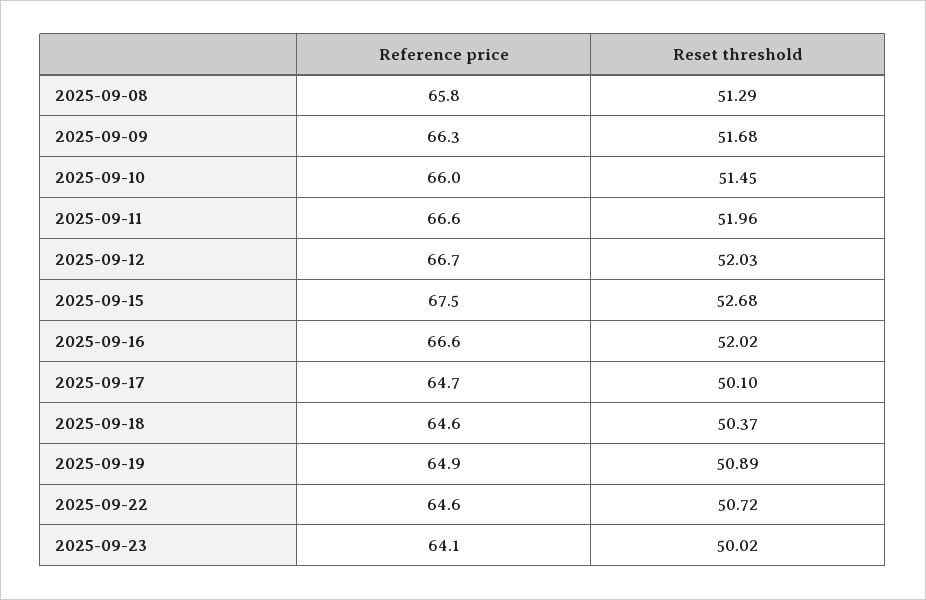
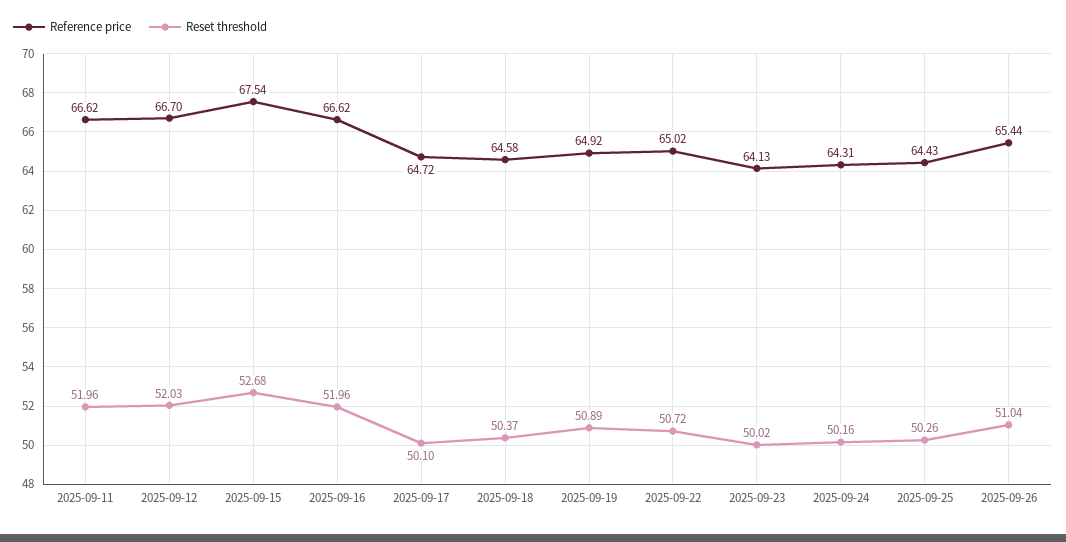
Reference price, 2025-09-08: 65.8 -> none
Reset threshold, 2025-09-08: 51.29 -> none
Reference price, 2025-09-09: 66.3 -> none
Reset threshold, 2025-09-09: 51.68 -> none
Reference price, 2025-09-10: 66 -> none
Reset threshold, 2025-09-10: 51.45 -> none
Reset threshold, 2025-09-16: 52.02 -> 51.96
Reference price, 2025-09-22: 64.6 -> 65.02
Reference price, 2025-09-24: none -> 64.31
Reset threshold, 2025-09-24: none -> 50.16
Reference price, 2025-09-25: none -> 64.43
Reset threshold, 2025-09-25: none -> 50.26
Reference price, 2025-09-26: none -> 65.44
Reset threshold, 2025-09-26: none -> 51.04

